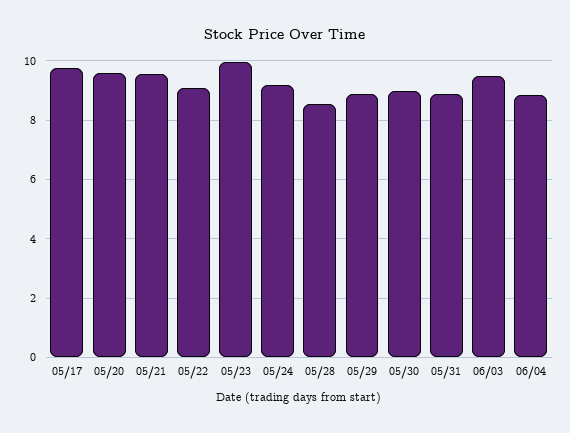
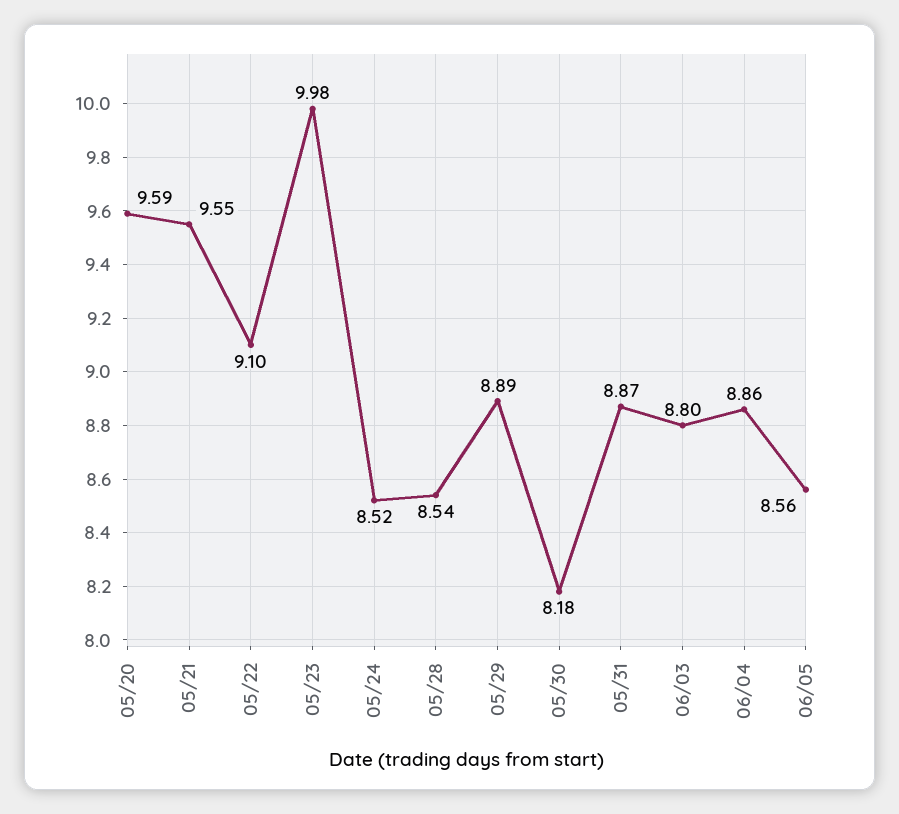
05/17: 9.75 -> none
05/24: 9.25 -> 8.52
05/30: 9 -> 8.18
06/03: 9.5 -> 8.8
06/05: none -> 8.56

